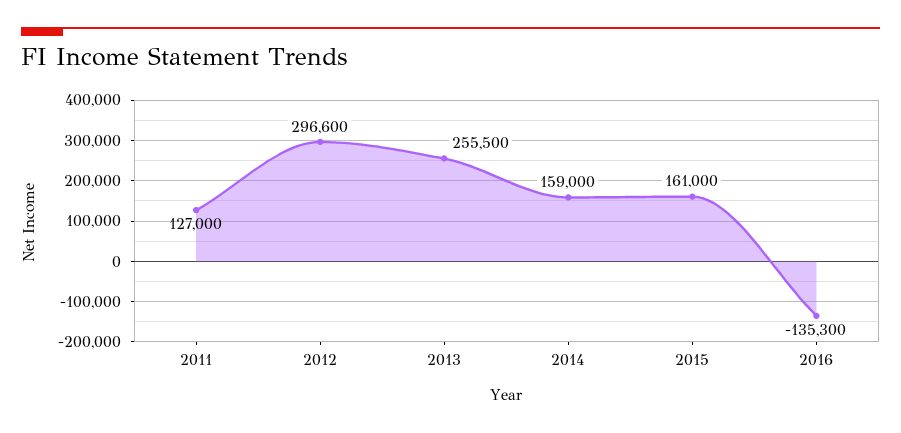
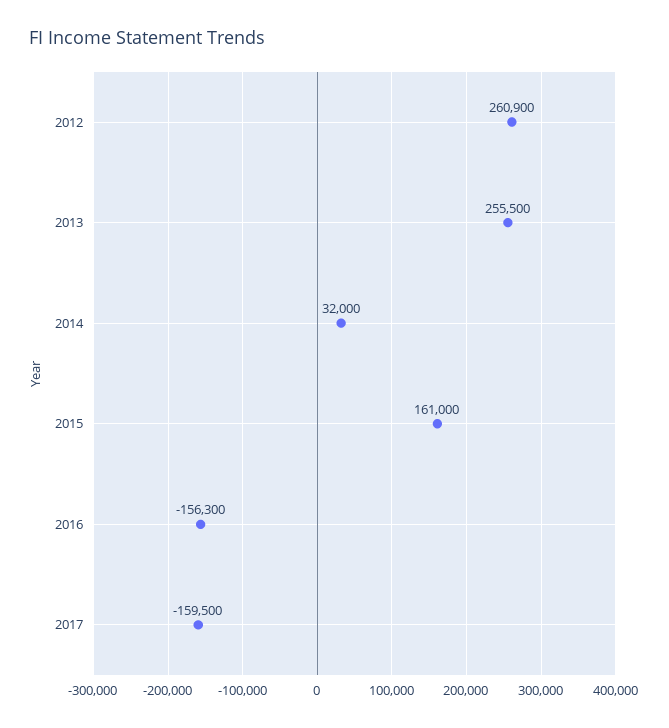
2011: 127000 -> none
2012: 296600 -> 260900
2014: 159000 -> 32000
2016: -135300 -> -156300
2017: none -> -159500

